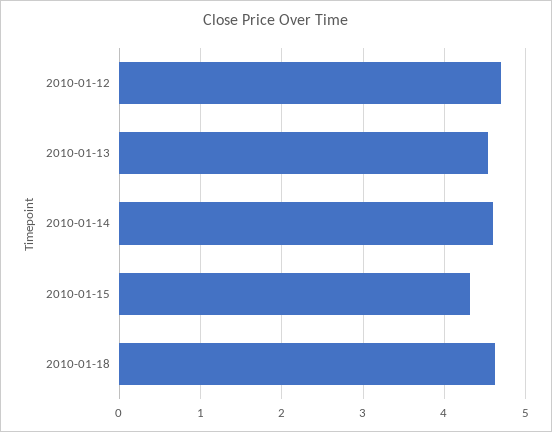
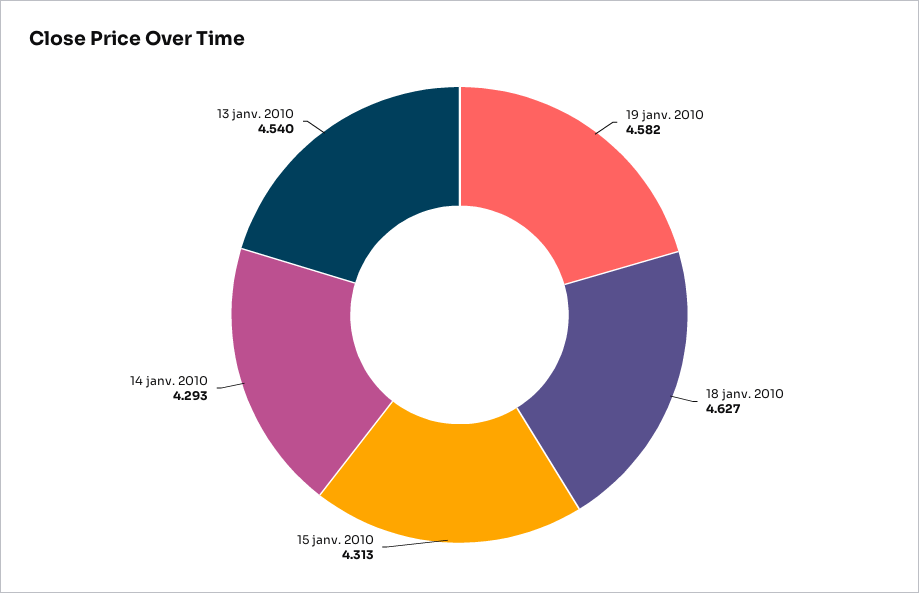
2010-01-12: 4.7 -> none
2010-01-14: 4.6 -> 4.293
19 janv. 2010: none -> 4.582

